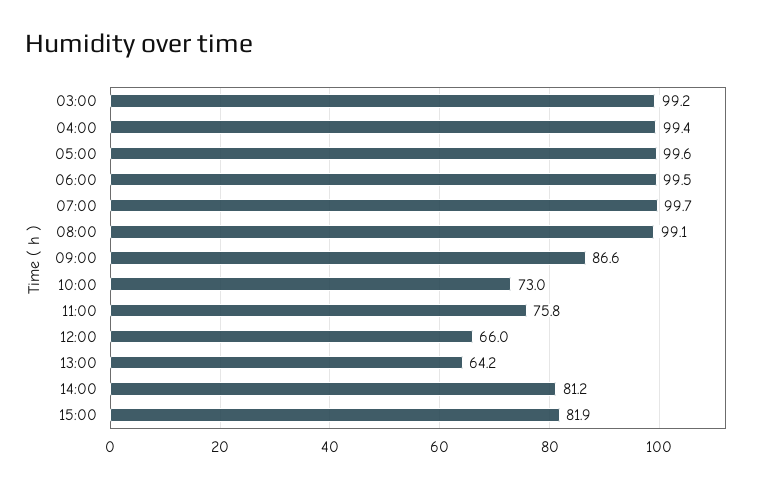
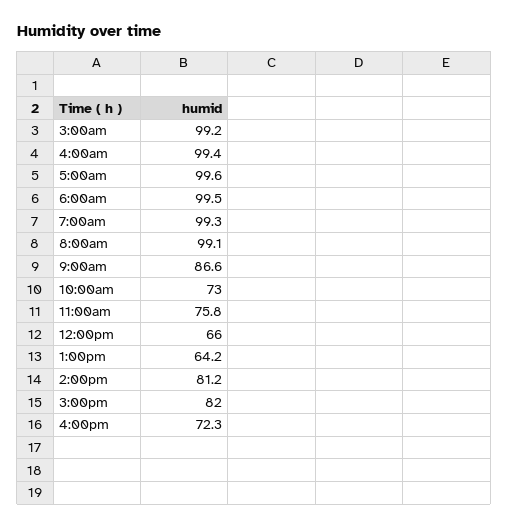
07:00: 99.7 -> 99.3
15:00: 81.9 -> 82
4:00pm: none -> 72.3

